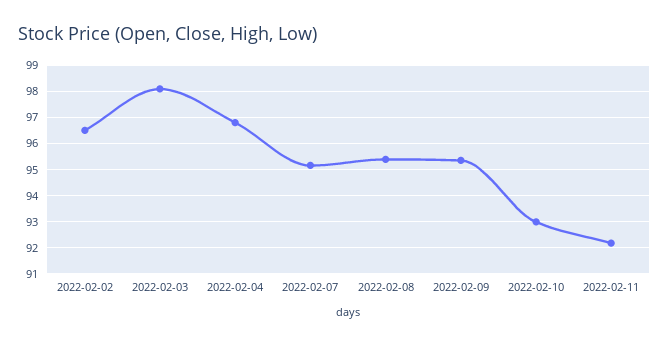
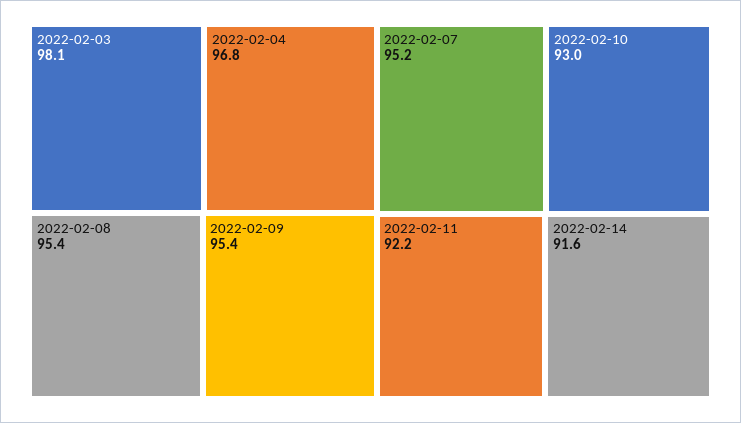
2022-02-02: 96.5 -> none
2022-02-14: none -> 91.6

